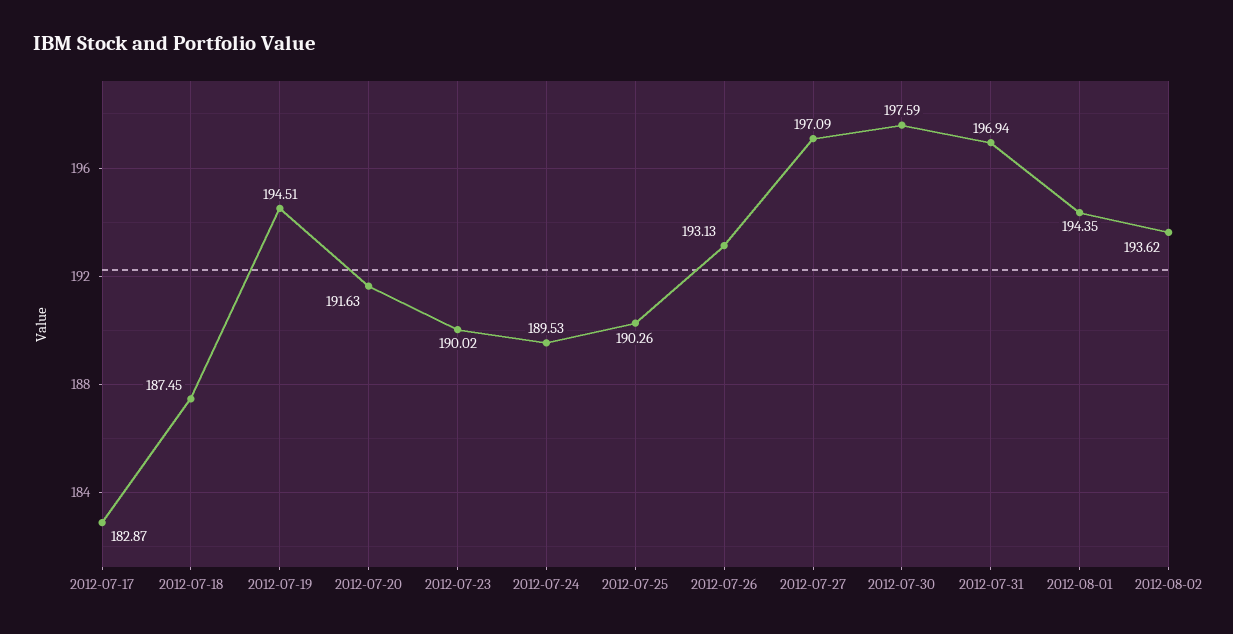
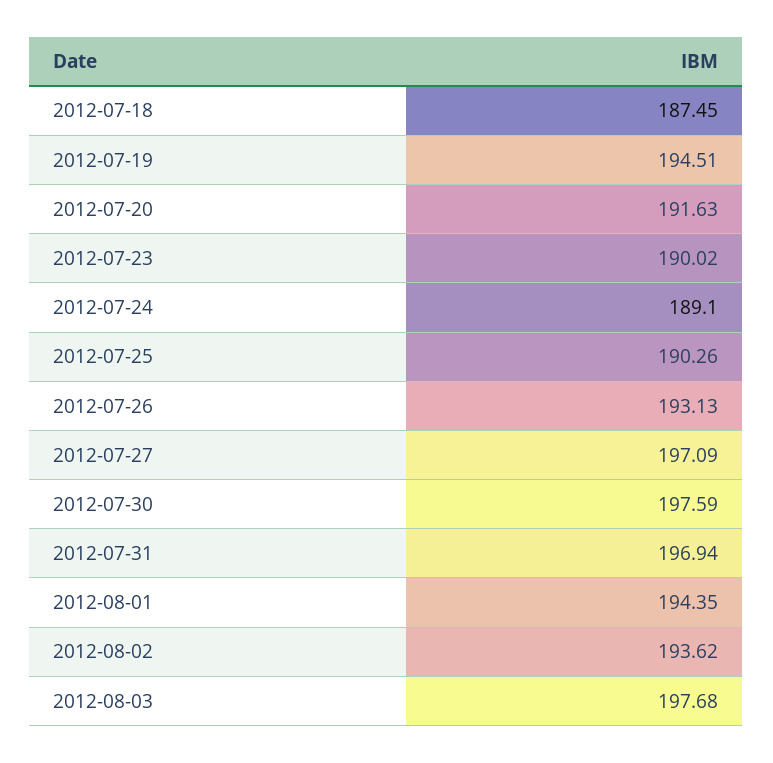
2012-07-17: 182.87 -> none
2012-07-24: 189.53 -> 189.1
2012-08-03: none -> 197.68

